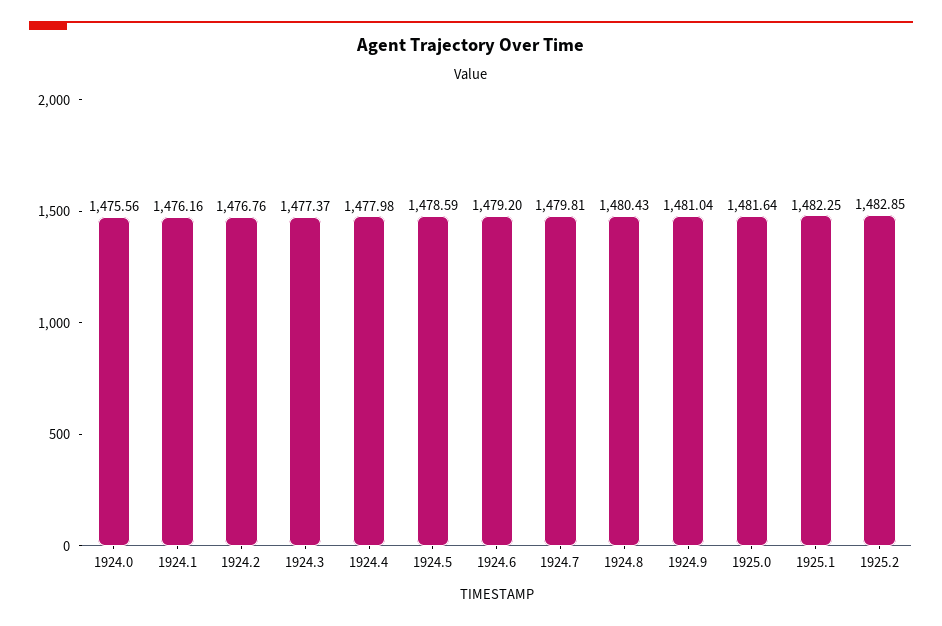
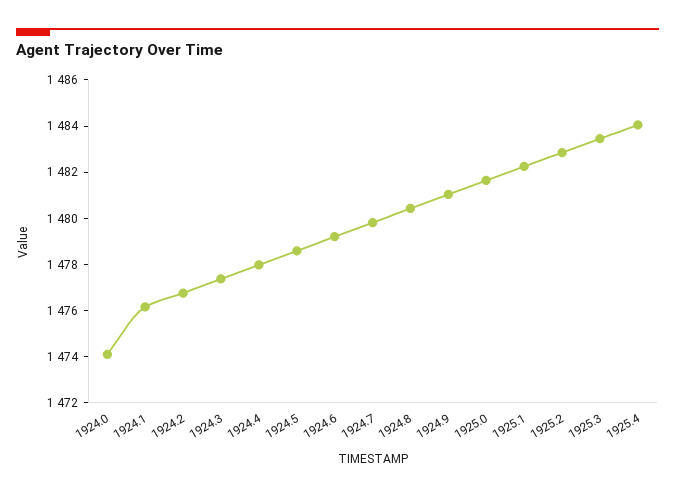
1924.0: 1475.56 -> 1474
1925.3: none -> 1483.5
1925.4: none -> 1484

